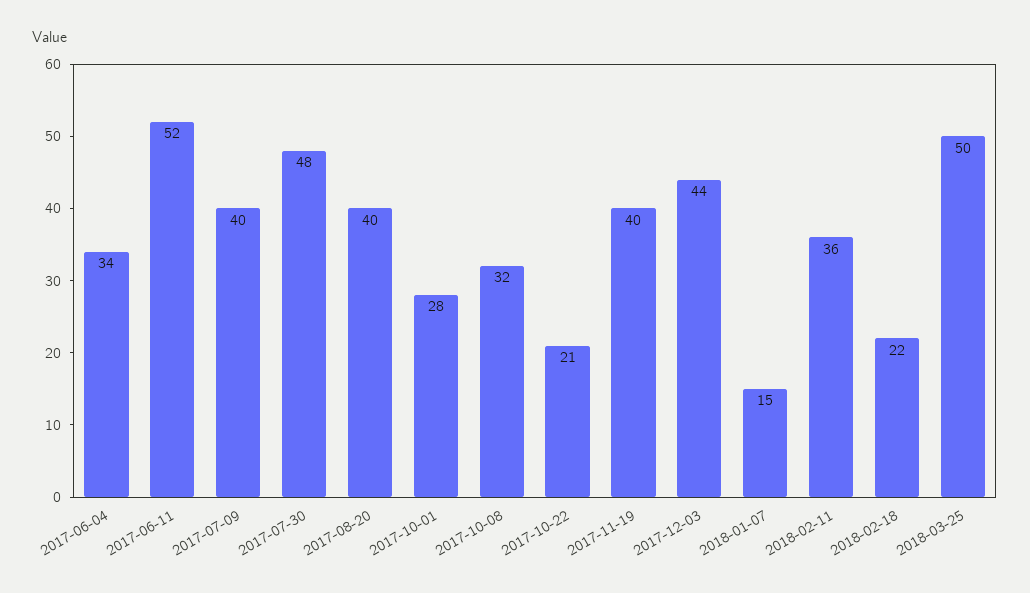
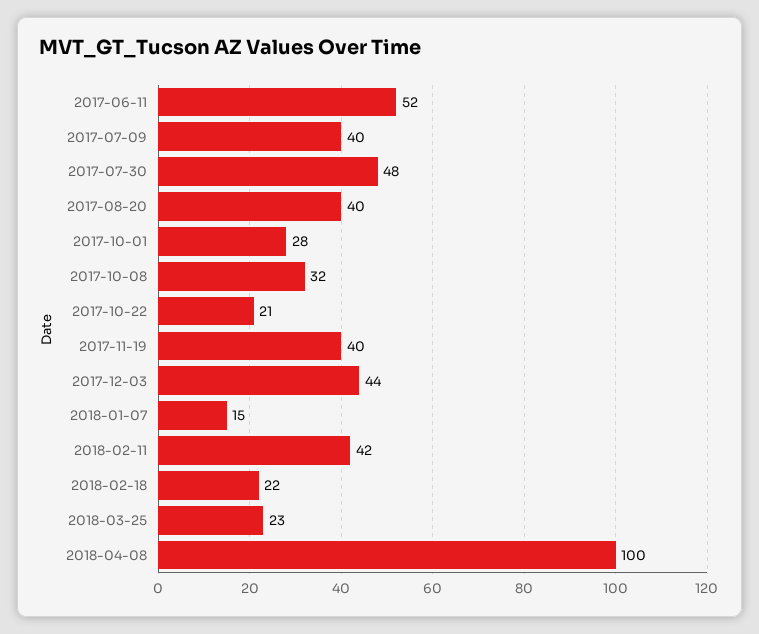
2017-06-04: 34 -> none
2018-02-11: 36 -> 42
2018-03-25: 50 -> 23
2018-04-08: none -> 100

